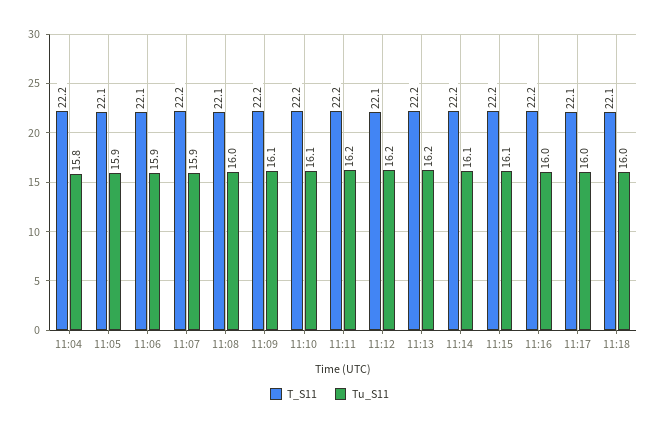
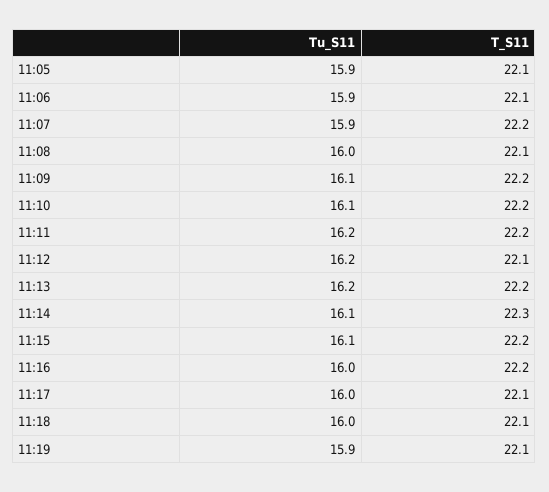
T_S11, 11:04: 22.2 -> none
Tu_S11, 11:04: 15.8 -> none
T_S11, 11:14: 22.2 -> 22.3
Tu_S11, 11:19: none -> 15.9
T_S11, 11:19: none -> 22.1

